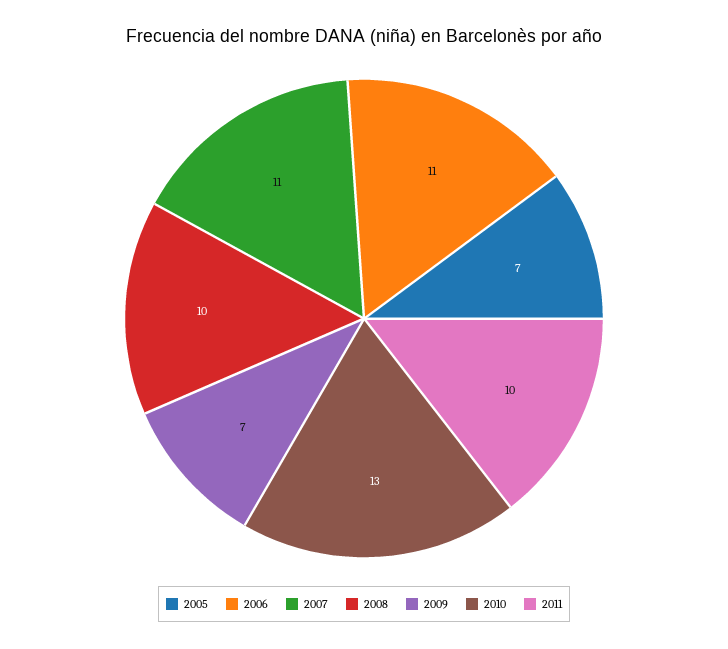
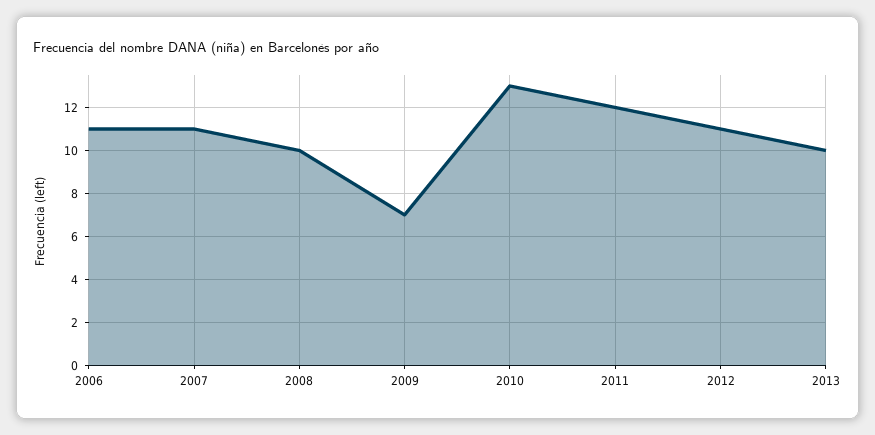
2005: 7 -> none
2011: 10 -> 12
2012: none -> 11
2013: none -> 10

